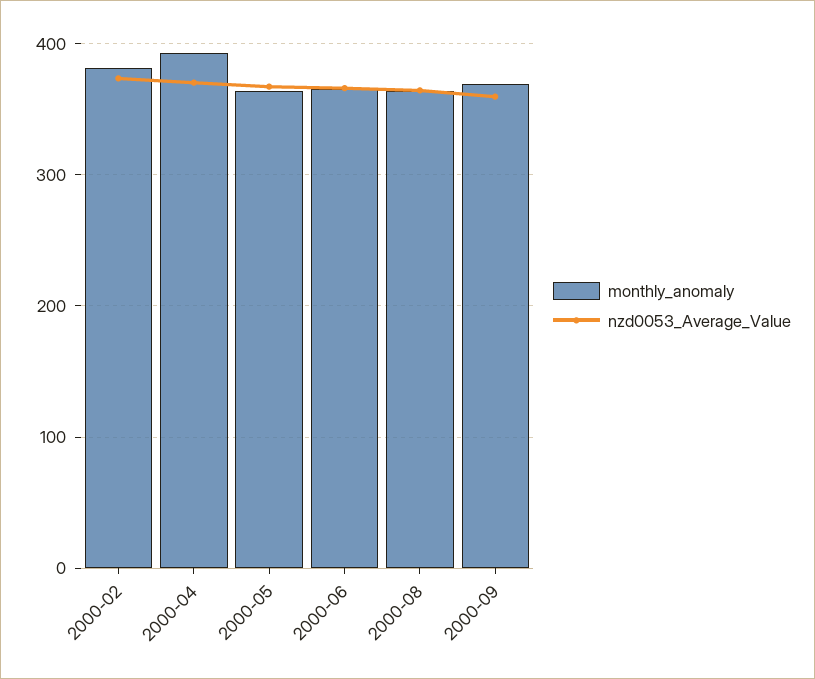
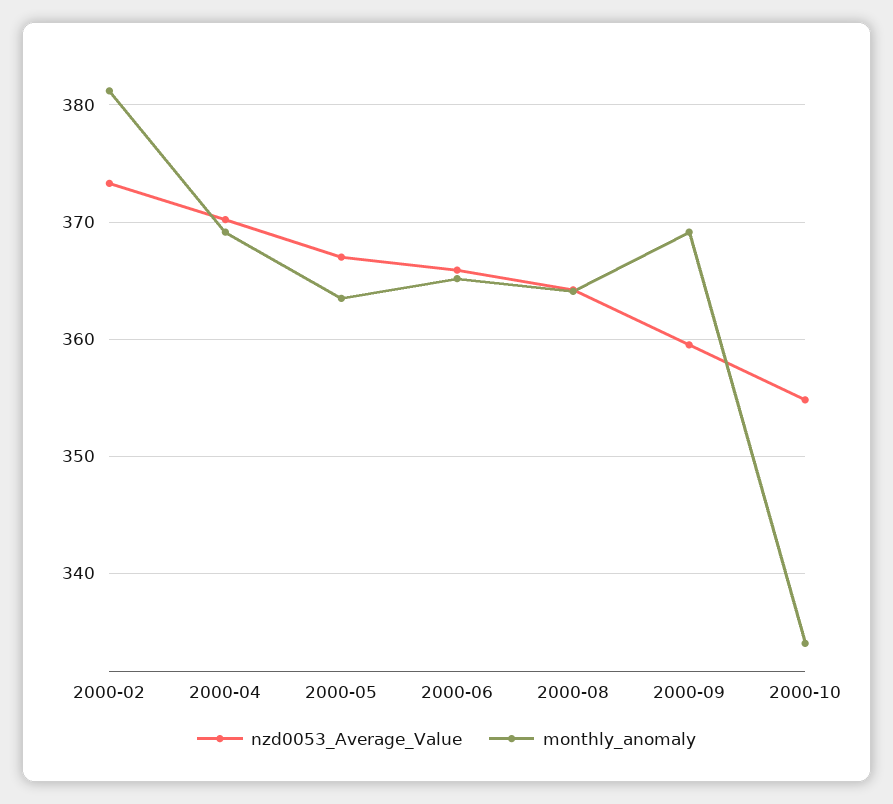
monthly_anomaly, 2000-04: 390 -> 369
nzd0053_Average_Value, 2000-10: none -> 355
monthly_anomaly, 2000-10: none -> 334

